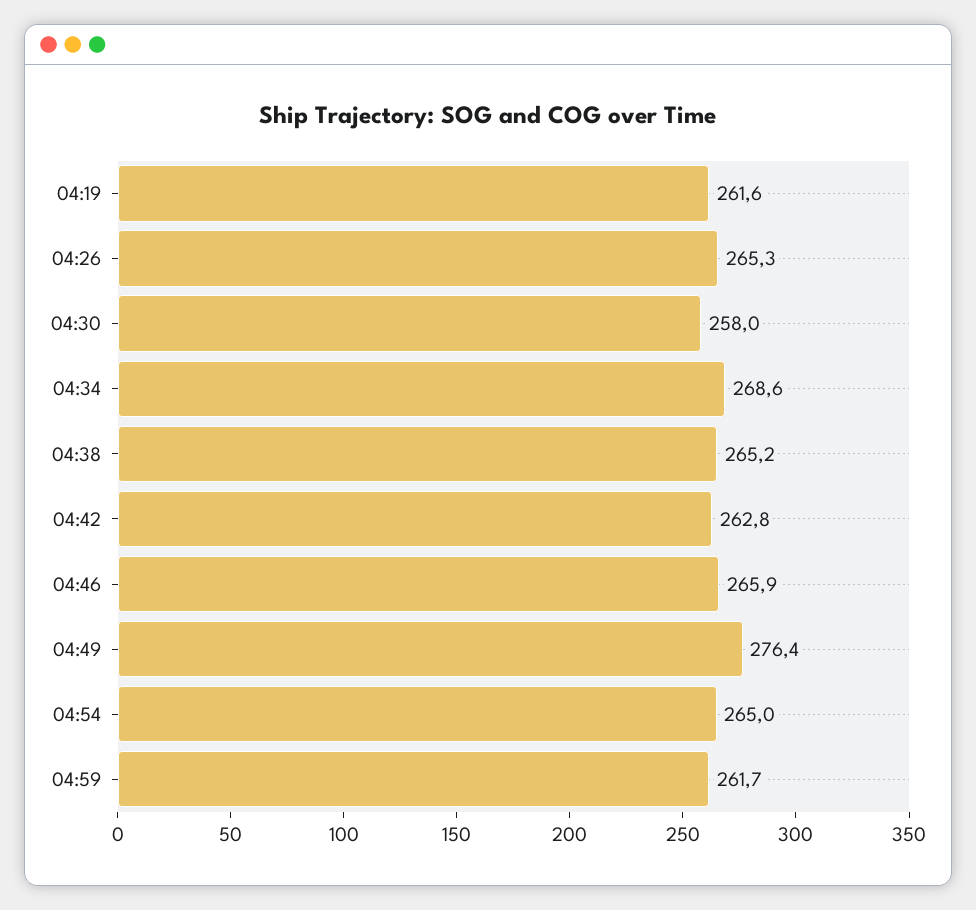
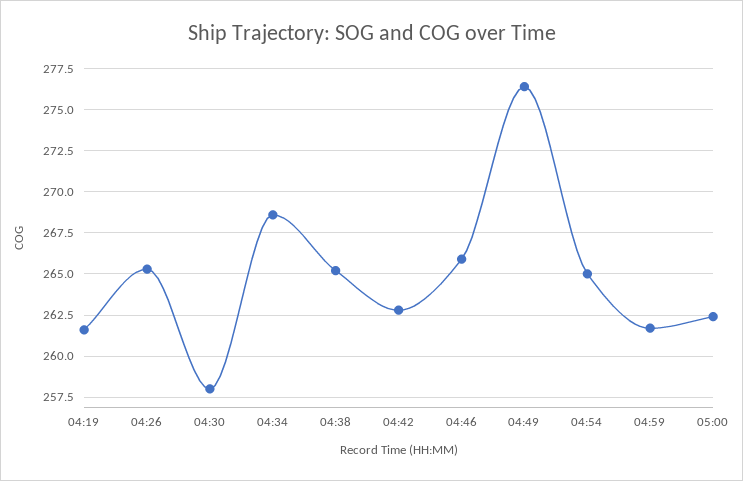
05:00: none -> 262.5

